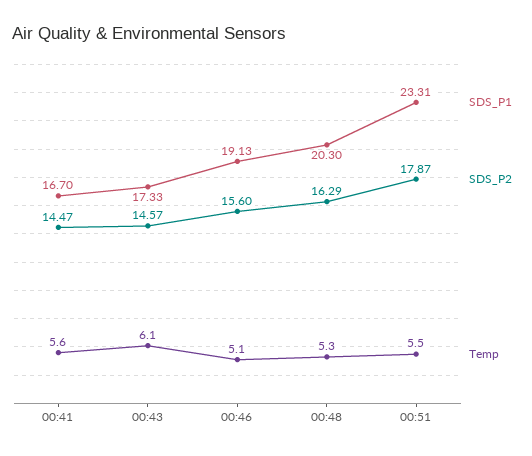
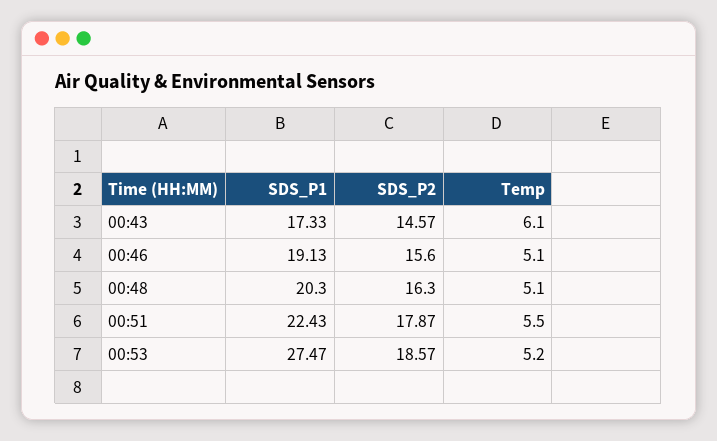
SDS_P1, 00:41: 16.7 -> none
SDS_P2, 00:41: 14.47 -> none
Temp, 00:41: 5.6 -> none
SDS_P2, 00:48: 16.29 -> 16.3
Temp, 00:48: 5.3 -> 5.1
SDS_P1, 00:51: 23.31 -> 22.43
SDS_P1, 00:53: none -> 27.47
SDS_P2, 00:53: none -> 18.57
Temp, 00:53: none -> 5.2

